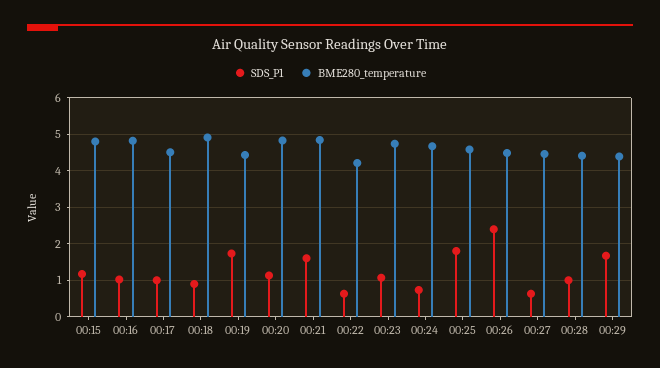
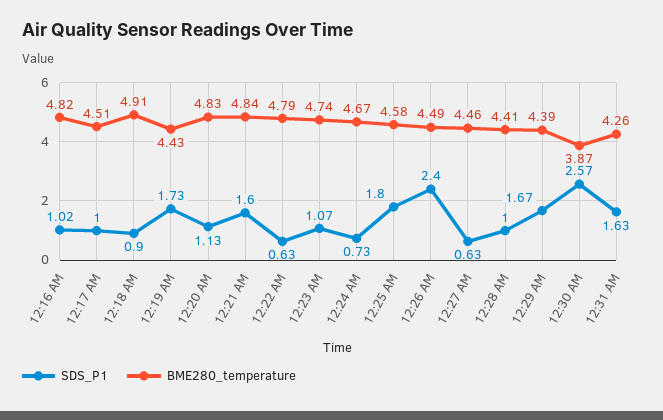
SDS_P1, 00:15: 1.2 -> none
BME280_temperature, 00:15: 4.8 -> none
BME280_temperature, 00:22: 4.2 -> 4.79
SDS_P1, 12:30 AM: none -> 2.57
BME280_temperature, 12:30 AM: none -> 3.87
SDS_P1, 12:31 AM: none -> 1.63
BME280_temperature, 12:31 AM: none -> 4.26

